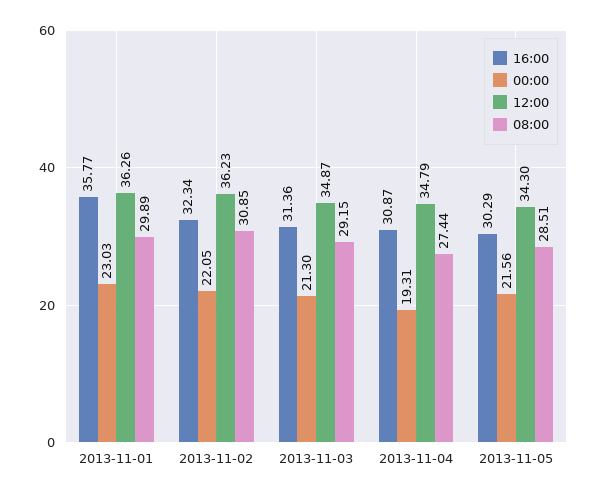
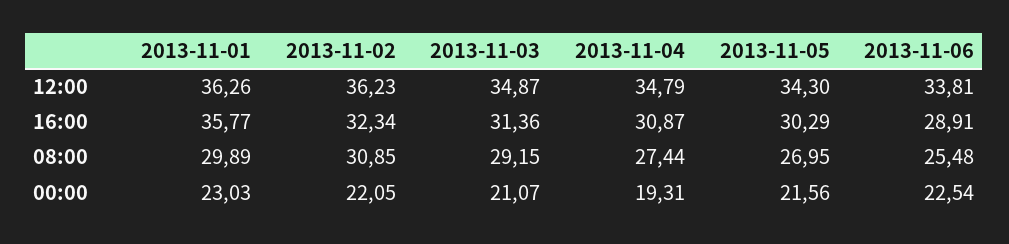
00:00, 2013-11-03: 21.3 -> 21.07
08:00, 2013-11-05: 28.51 -> 26.95
12:00, 2013-11-06: none -> 33.81
16:00, 2013-11-06: none -> 28.91
08:00, 2013-11-06: none -> 25.48
00:00, 2013-11-06: none -> 22.54

